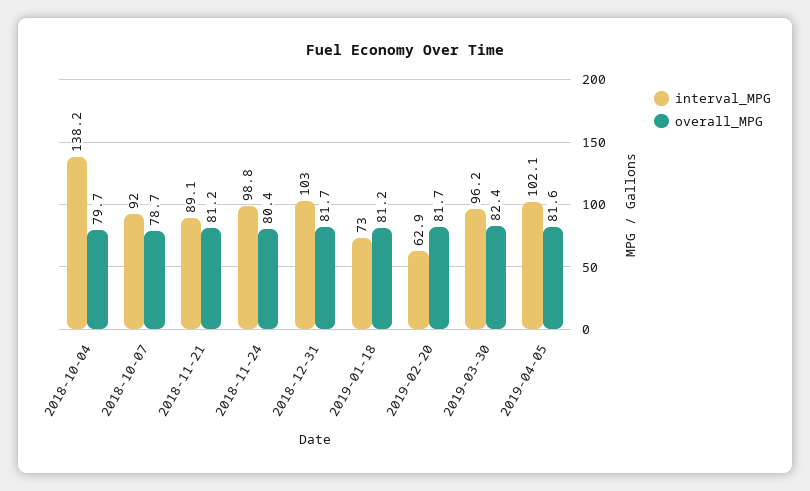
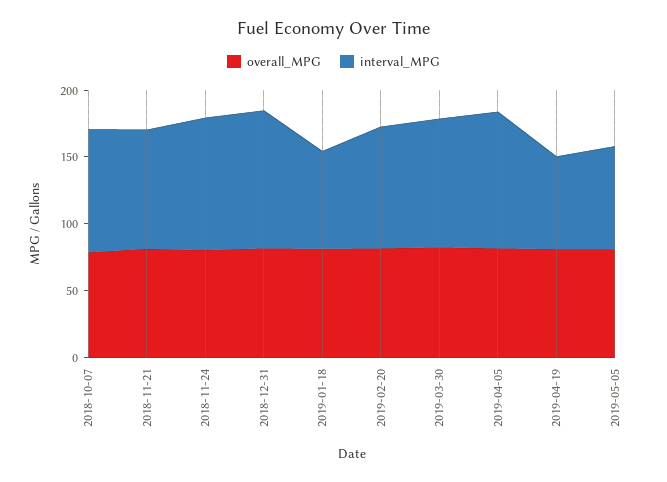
interval_MPG, 2018-10-04: 138.2 -> none
overall_MPG, 2018-10-04: 79.7 -> none
interval_MPG, 2019-02-20: 62.9 -> 90
overall_MPG, 2019-04-19: none -> 80
interval_MPG, 2019-04-19: none -> 70
overall_MPG, 2019-05-05: none -> 80
interval_MPG, 2019-05-05: none -> 80

